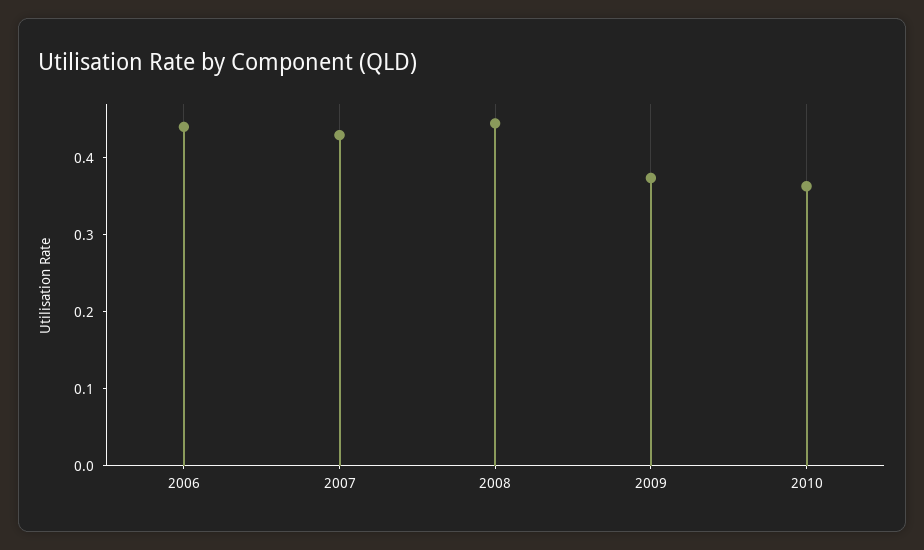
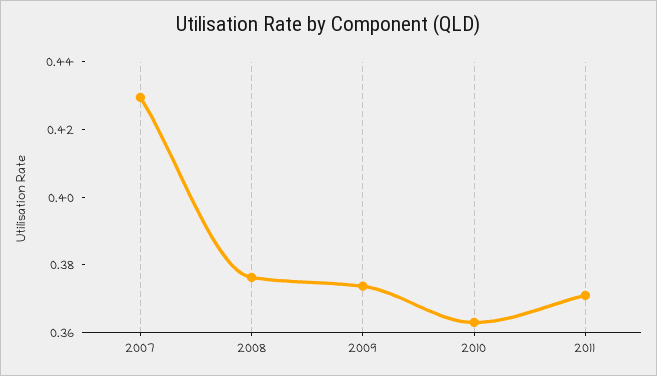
2006: 0.44 -> none
2008: 0.44 -> 0.375
2011: none -> 0.37

